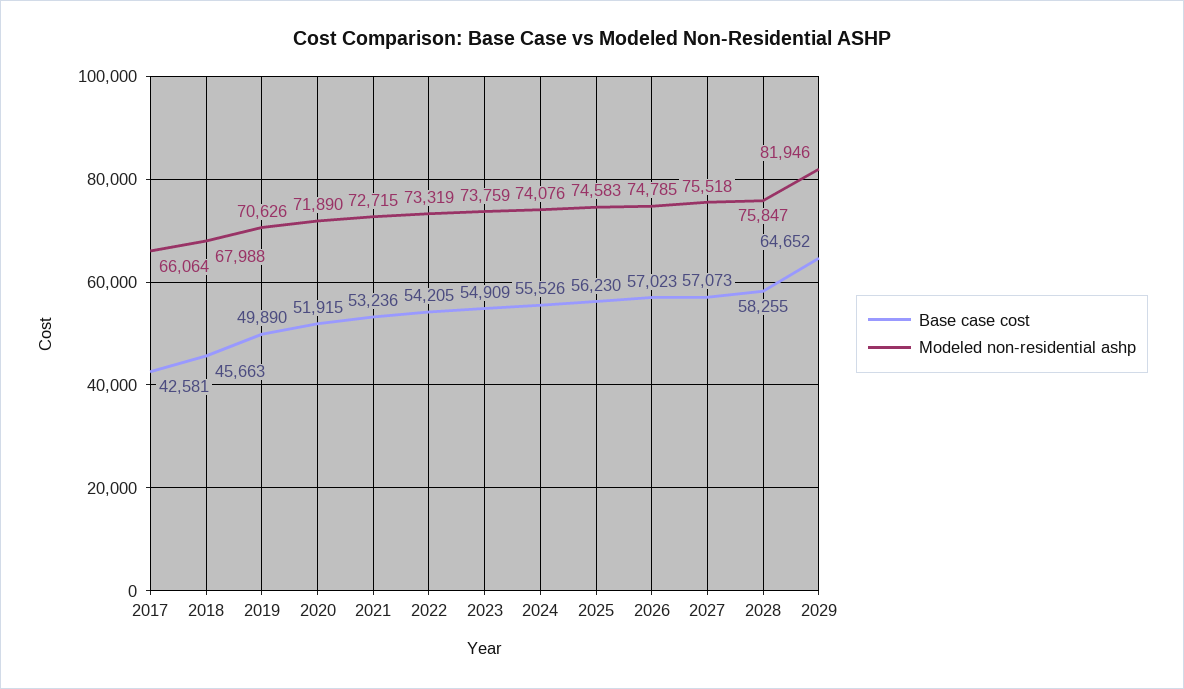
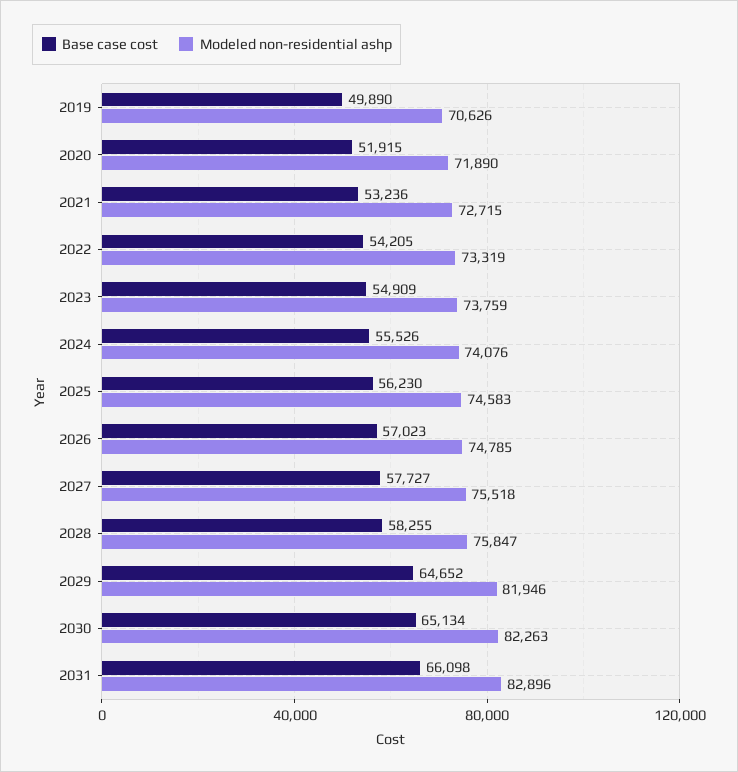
Base case cost, 2017: 42581 -> none
Modeled non-residential ashp, 2017: 66064 -> none
Base case cost, 2018: 45663 -> none
Modeled non-residential ashp, 2018: 67988 -> none
Base case cost, 2027: 57073 -> 57727
Base case cost, 2030: none -> 65134
Modeled non-residential ashp, 2030: none -> 82263
Base case cost, 2031: none -> 66098
Modeled non-residential ashp, 2031: none -> 82896

